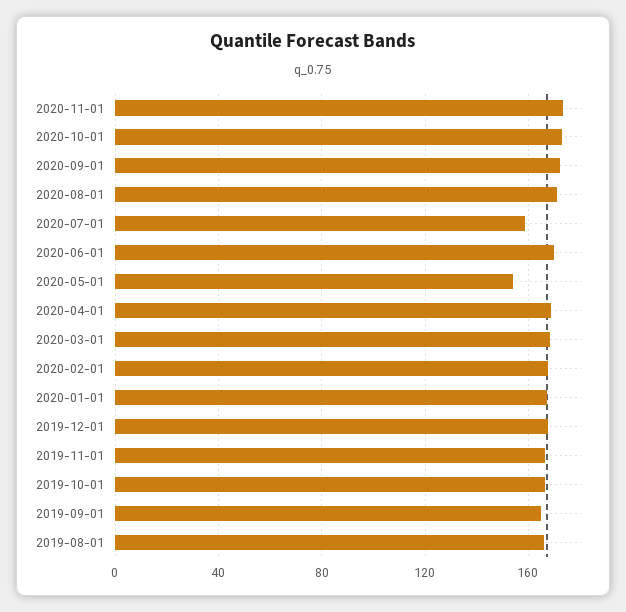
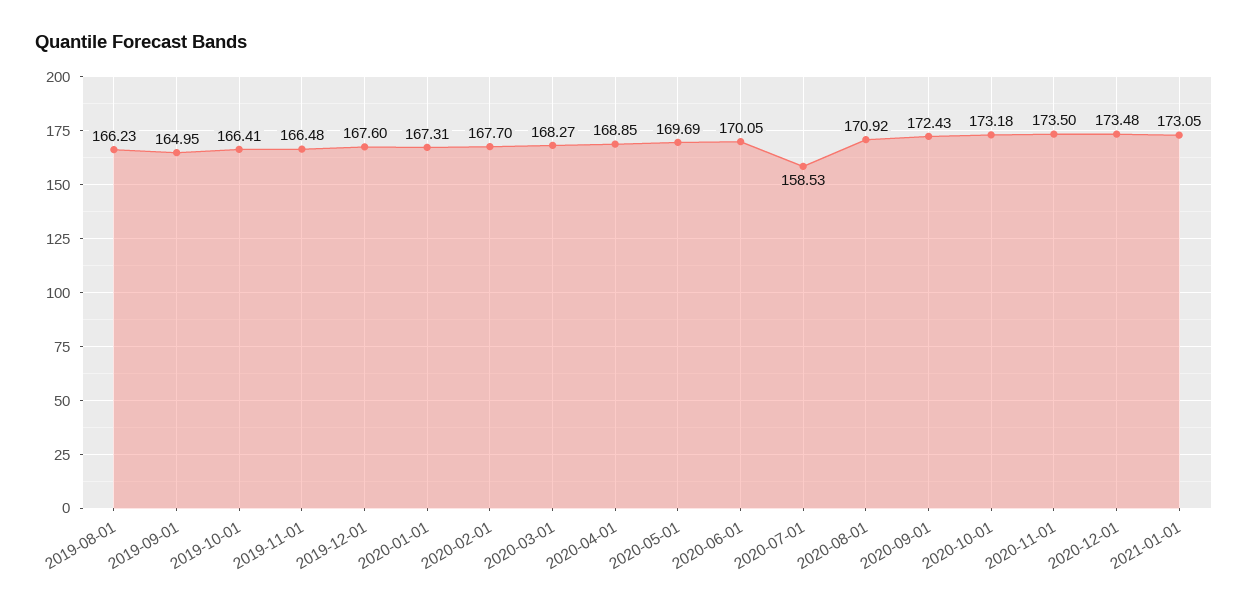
2020-05-01: 155 -> 169.69
2020-12-01: none -> 173.48
2021-01-01: none -> 173.05

